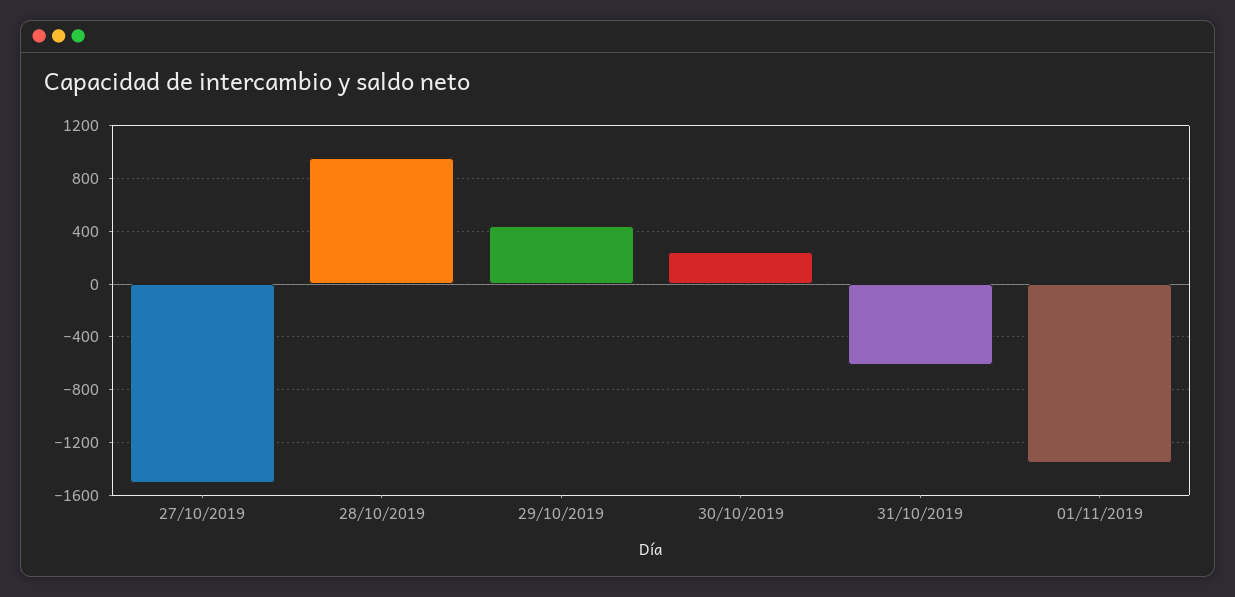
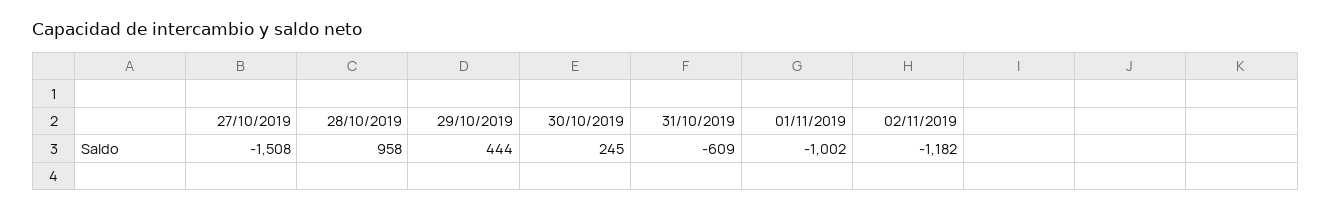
01/11/2019: -1350 -> -1002
02/11/2019: none -> -1182

